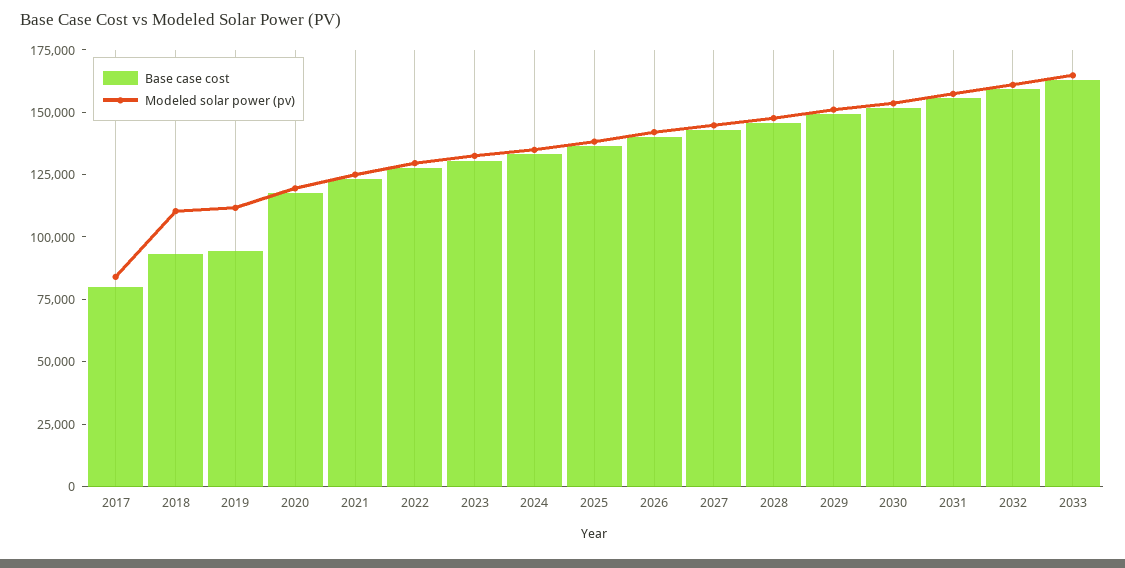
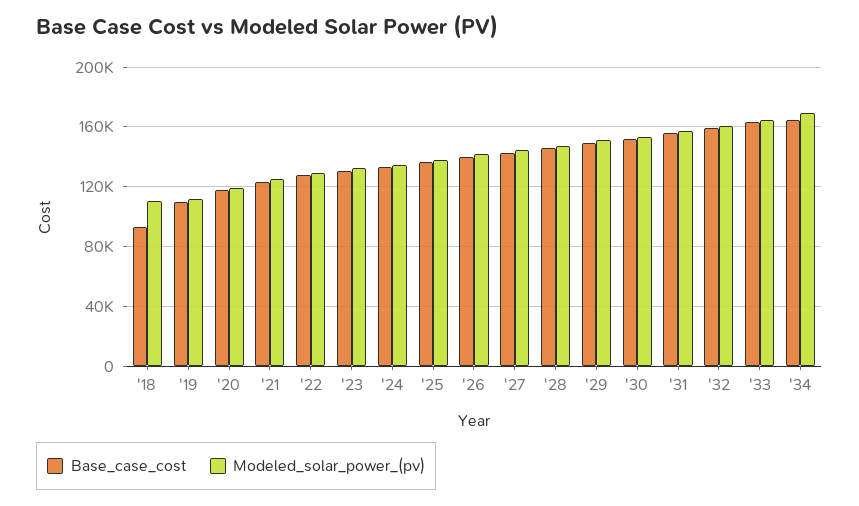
Base case cost, 2017: 80000 -> none
Modeled solar power (pv), 2017: 85000 -> none
Base case cost, 2019: 95000 -> 110000
Base case cost, '34: none -> 165000
Modeled solar power (pv), '34: none -> 170000

